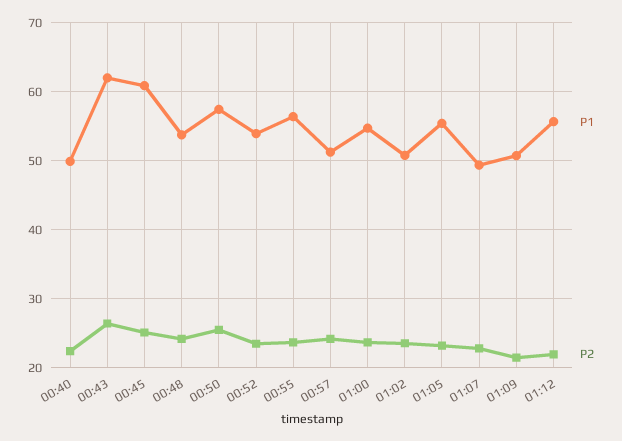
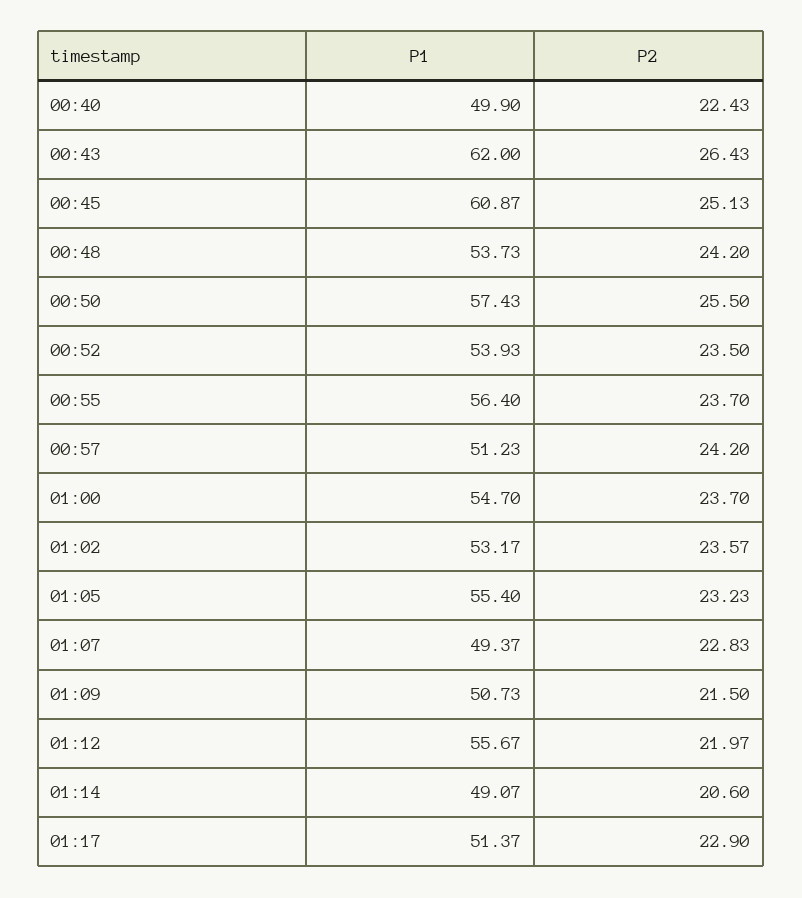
P1, 01:02: 51 -> 53.17
P1, 01:14: none -> 49.07
P2, 01:14: none -> 20.6
P1, 01:17: none -> 51.37
P2, 01:17: none -> 22.9

